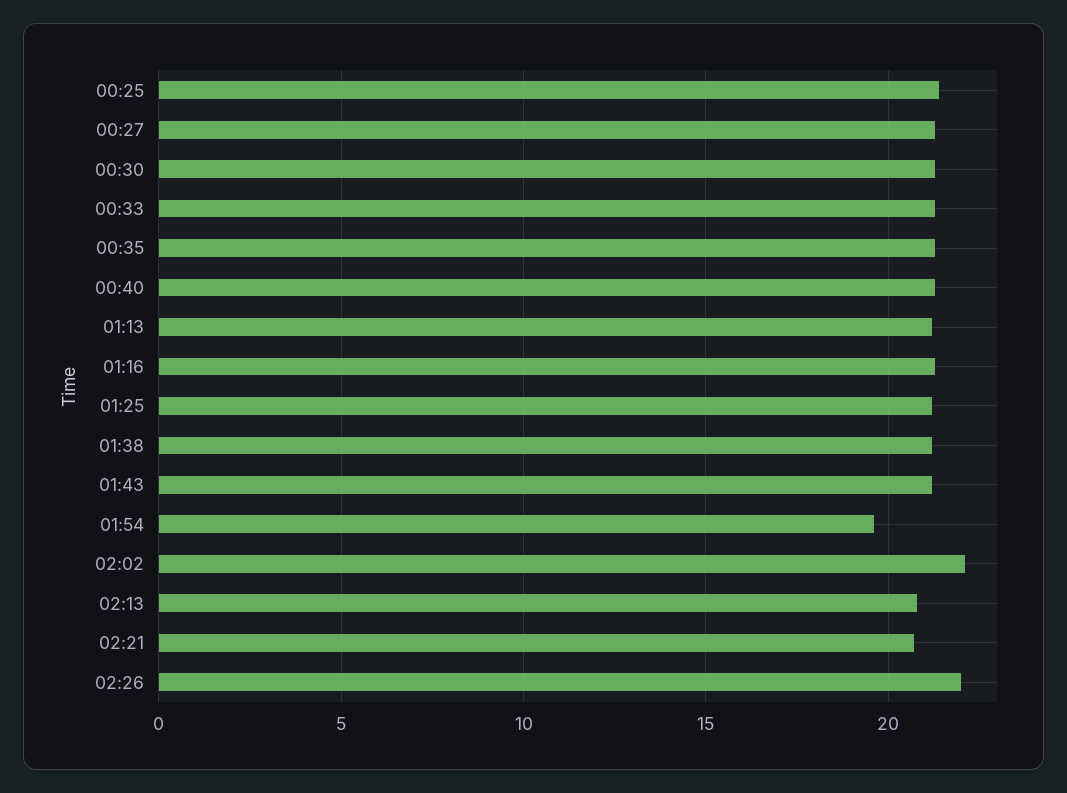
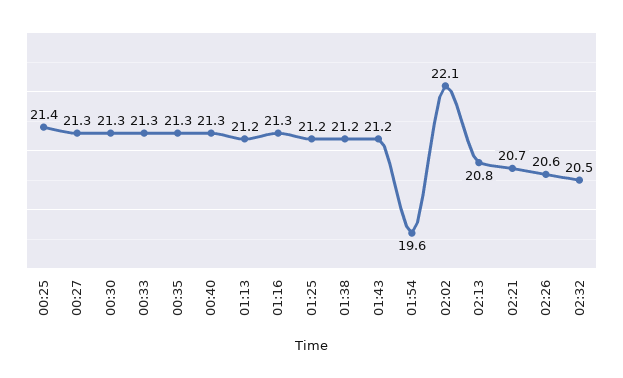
02:26: 22 -> 20.6
02:32: none -> 20.5

